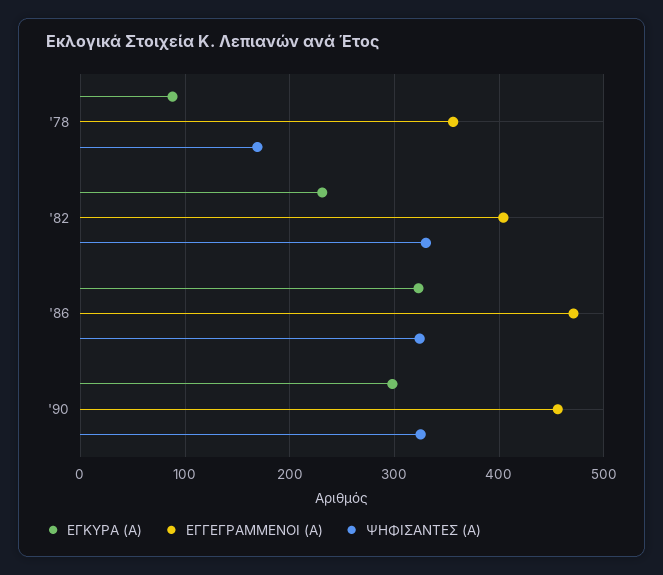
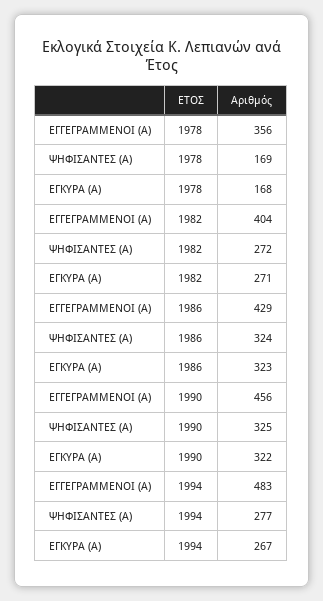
ΕΓΚΥΡΑ (Α), '78: 90 -> 168
ΕΓΚΥΡΑ (Α), '82: 230 -> 271
ΨΗΦΙΣΑΝΤΕΣ (Α), '82: 330 -> 272
ΕΓΓΕΓΡΑΜΜΕΝΟΙ (Α), '86: 470 -> 429
ΕΓΚΥΡΑ (Α), '90: 300 -> 322
ΕΓΓΕΓΡΑΜΜΕΝΟΙ (Α), 1994: none -> 483
ΨΗΦΙΣΑΝΤΕΣ (Α), 1994: none -> 277
ΕΓΚΥΡΑ (Α), 1994: none -> 267

